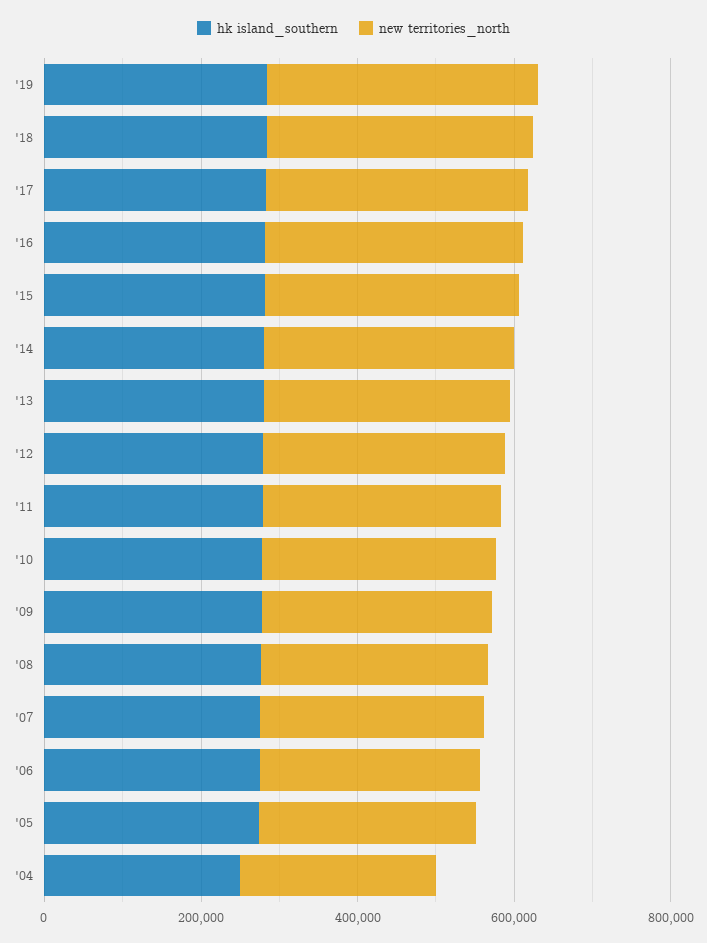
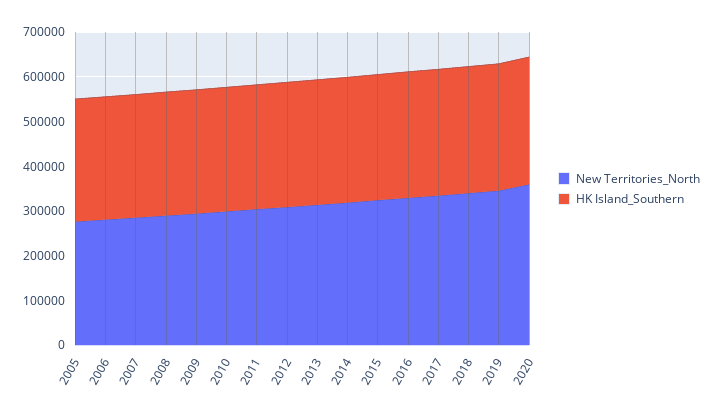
hk island_southern, '04: 250000 -> none
new territories_north, '04: 250000 -> none
new territories_north, 2020: none -> 360000
hk island_southern, 2020: none -> 280000

